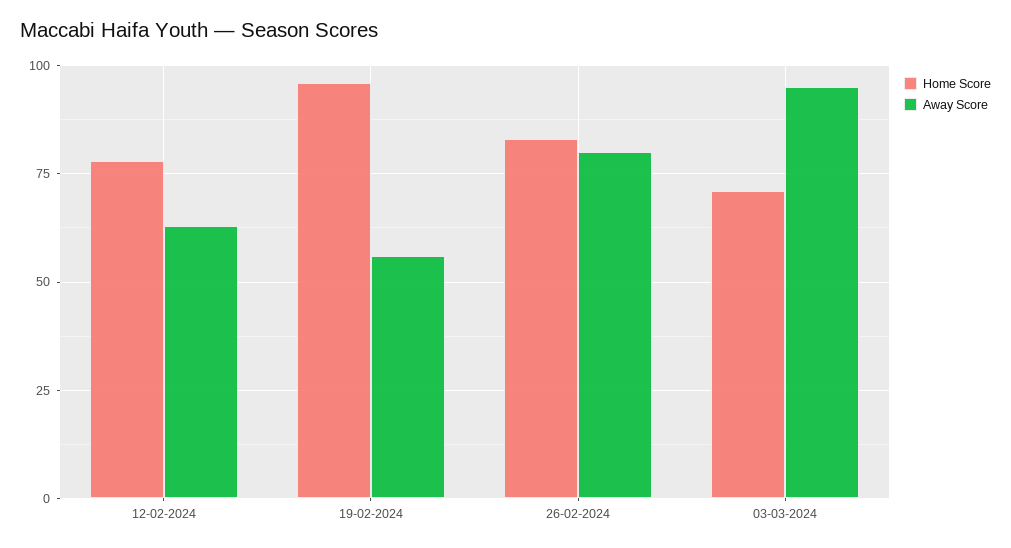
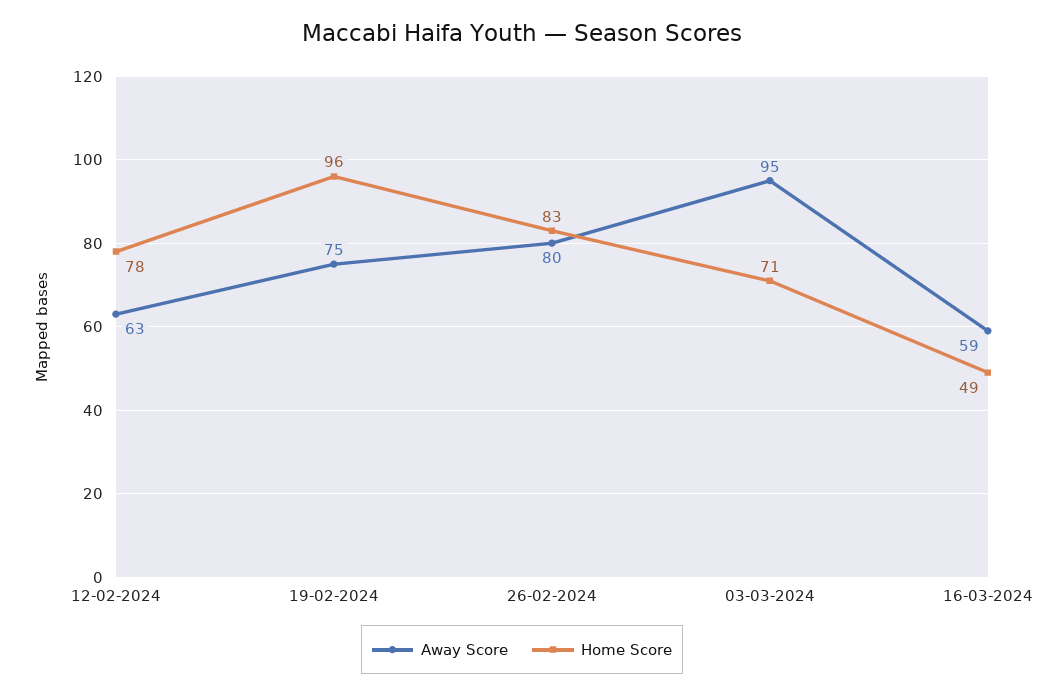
Away Score, 19-02-2024: 55 -> 75
Away Score, 16-03-2024: none -> 59
Home Score, 16-03-2024: none -> 49

